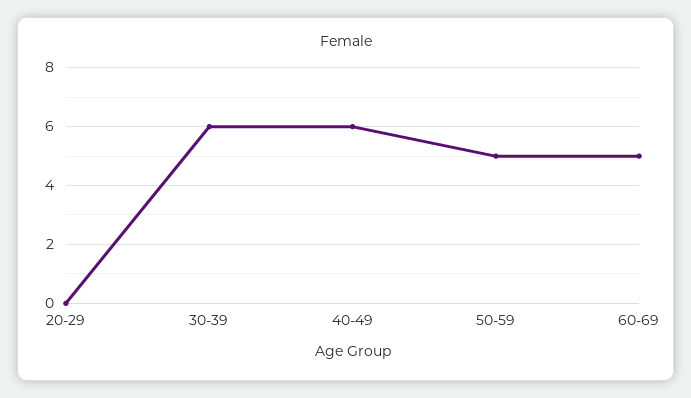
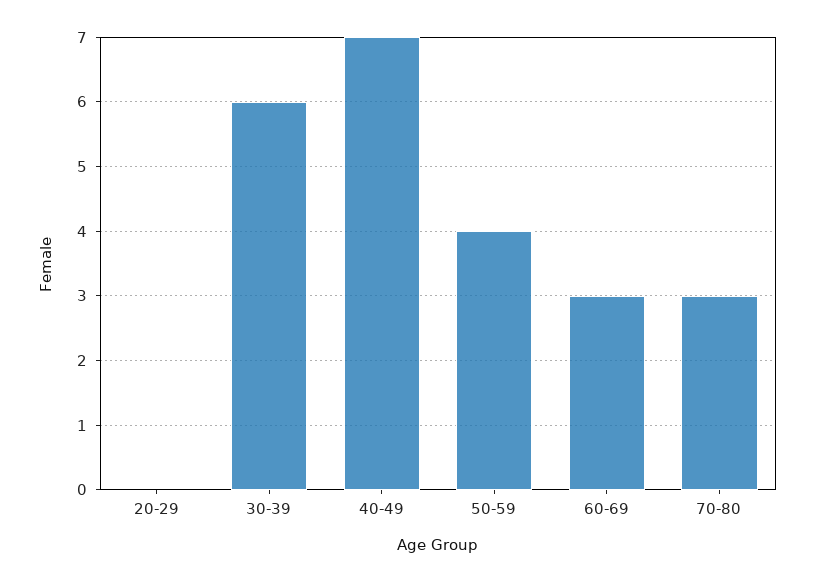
40-49: 6 -> 7
50-59: 5 -> 4
60-69: 5 -> 3
70-80: none -> 3

